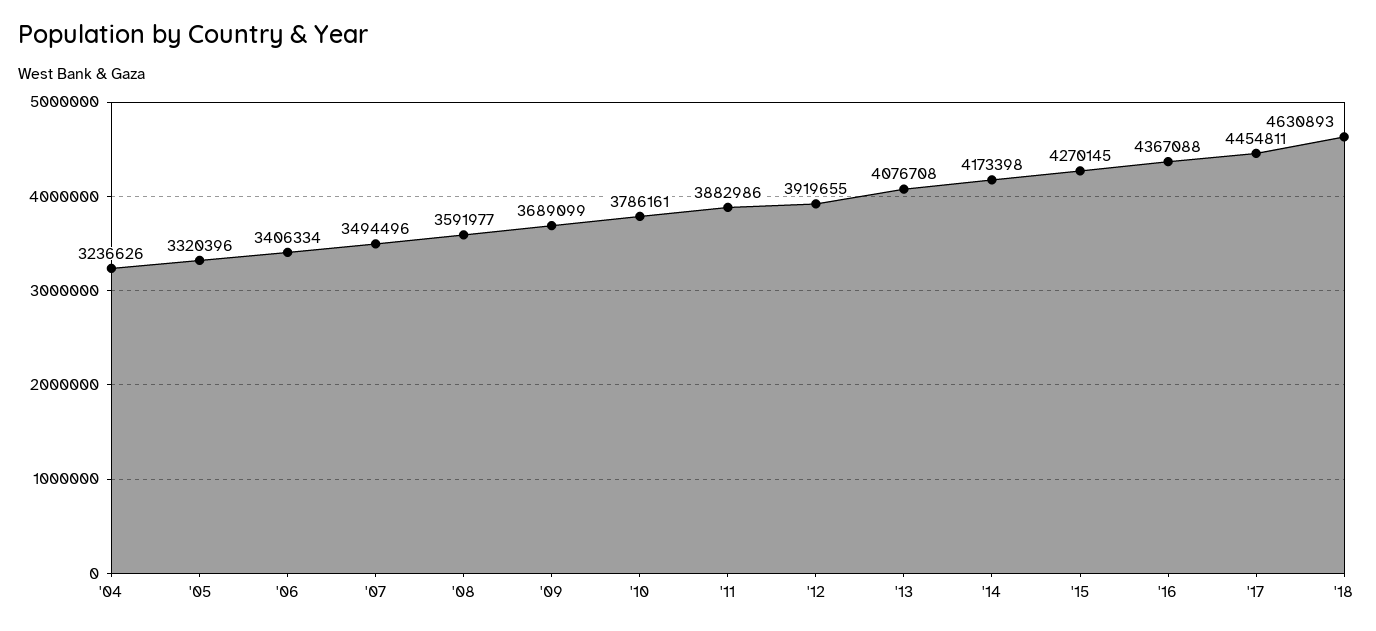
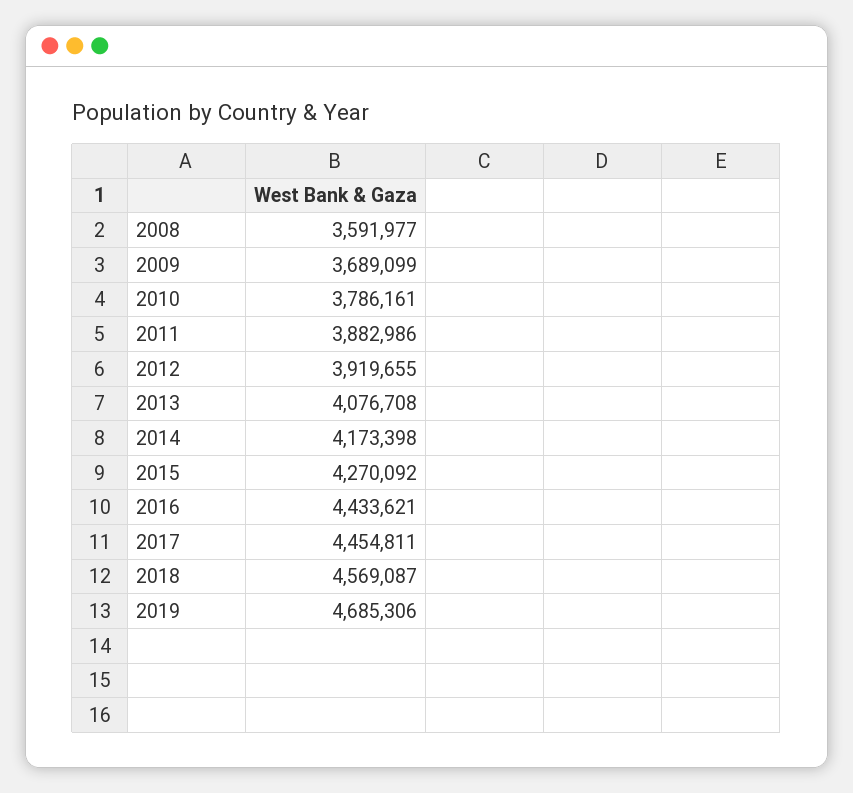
'04: 3236626 -> none
'05: 3320396 -> none
'06: 3406334 -> none
'07: 3494496 -> none
'15: 4270145 -> 4270092
'16: 4367088 -> 4433621
'18: 4630893 -> 4569087
2019: none -> 4685306

